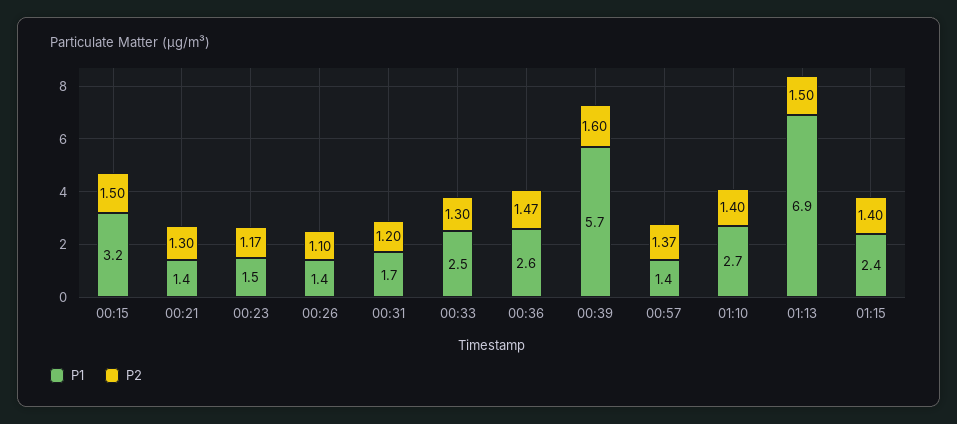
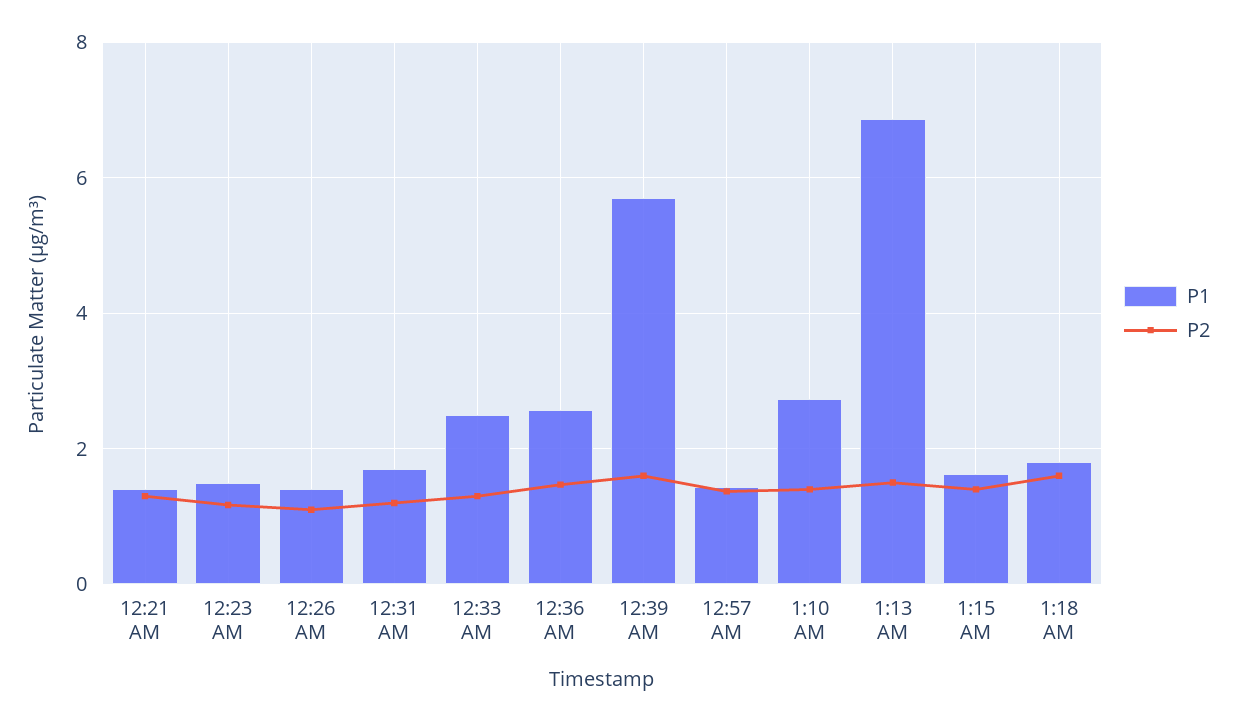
P1, 00:15: 3.2 -> none
P2, 00:15: 1.5 -> none
P1, 01:15: 2.4 -> 1.6
P1, 1:18 AM: none -> 1.8
P2, 1:18 AM: none -> 1.6

